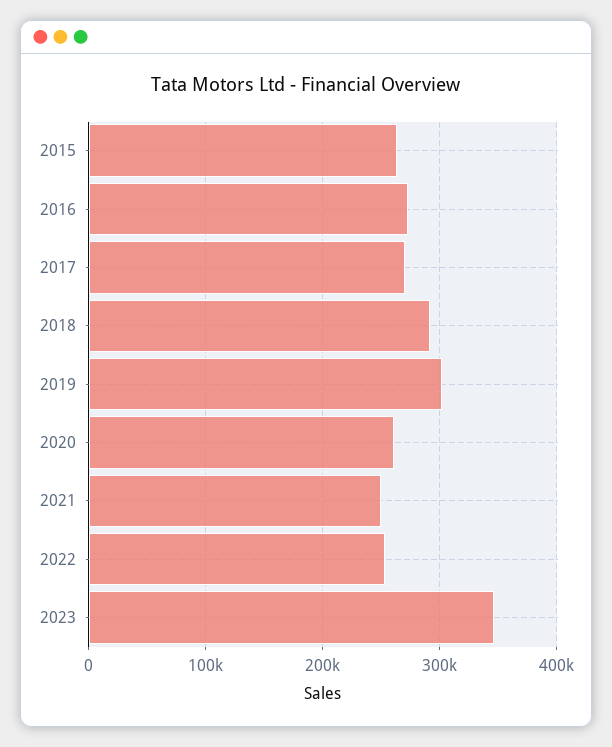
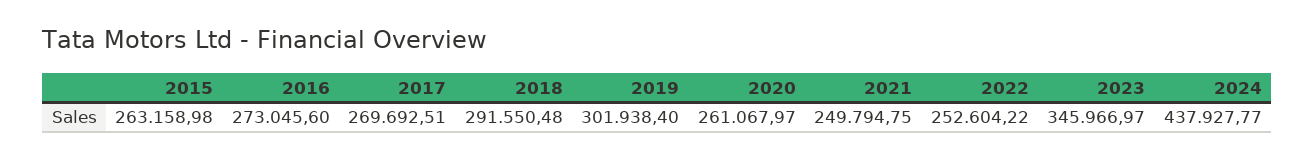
2024: none -> 437927.77

